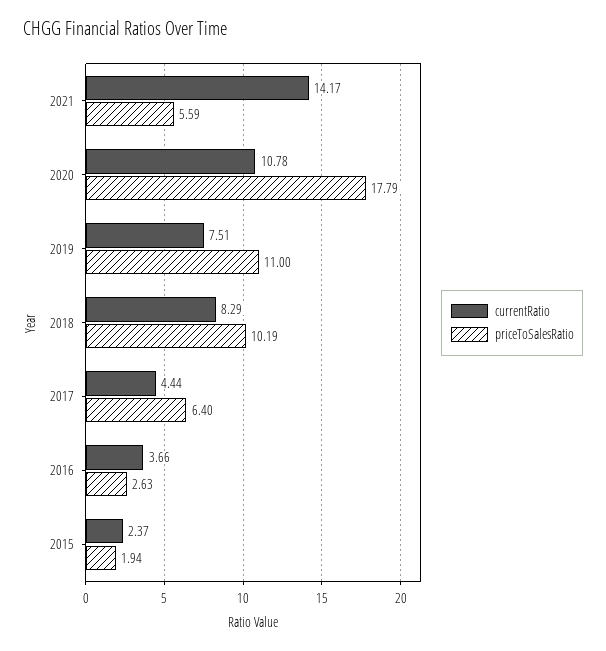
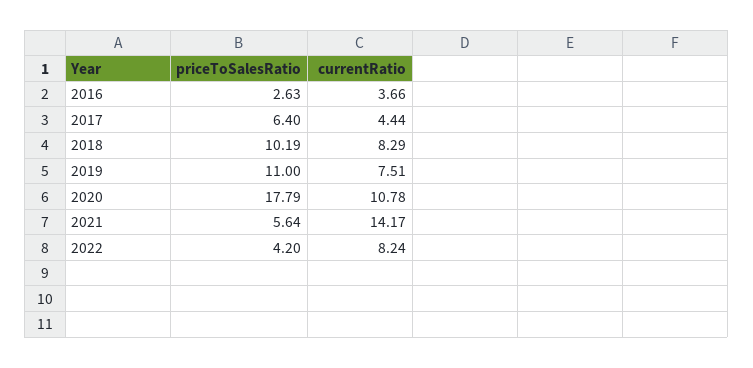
priceToSalesRatio, 2021: 5.59 -> 5.64
currentRatio, 2015: 2.37 -> none
priceToSalesRatio, 2015: 1.94 -> none
priceToSalesRatio, 2022: none -> 4.2
currentRatio, 2022: none -> 8.24

